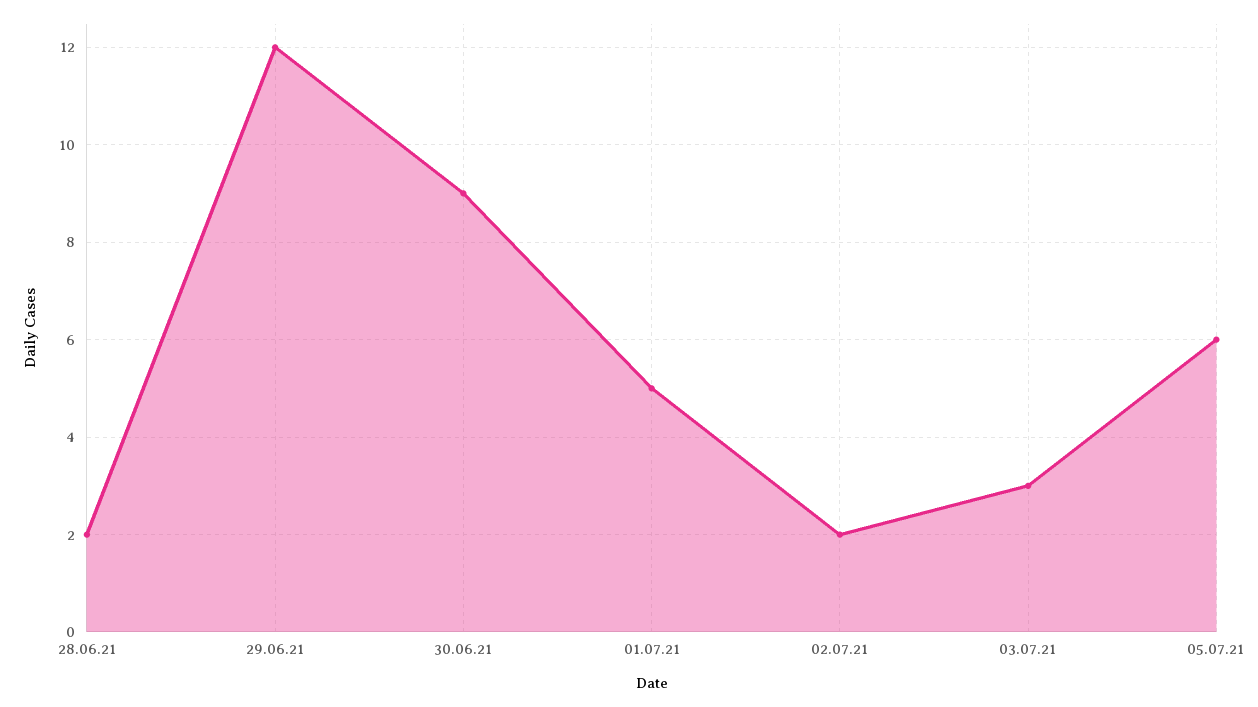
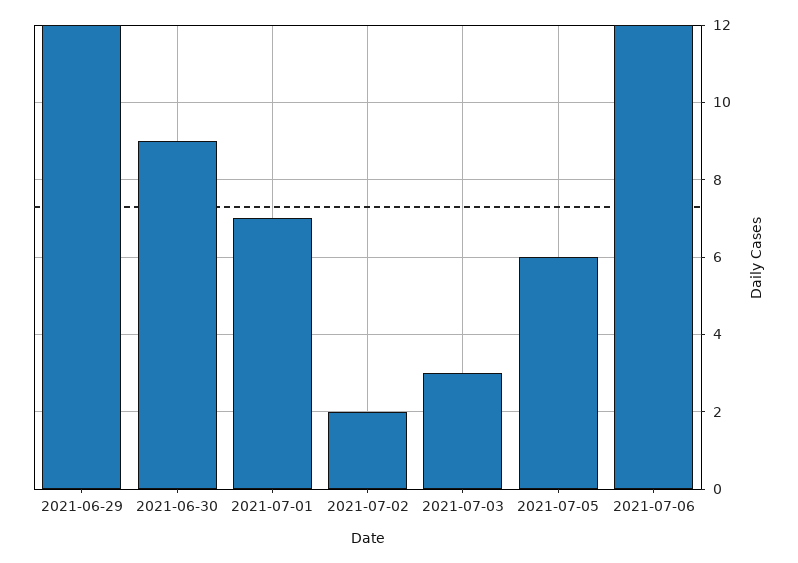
28.06.21: 2 -> none
01.07.21: 5 -> 7
2021-07-06: none -> 12

